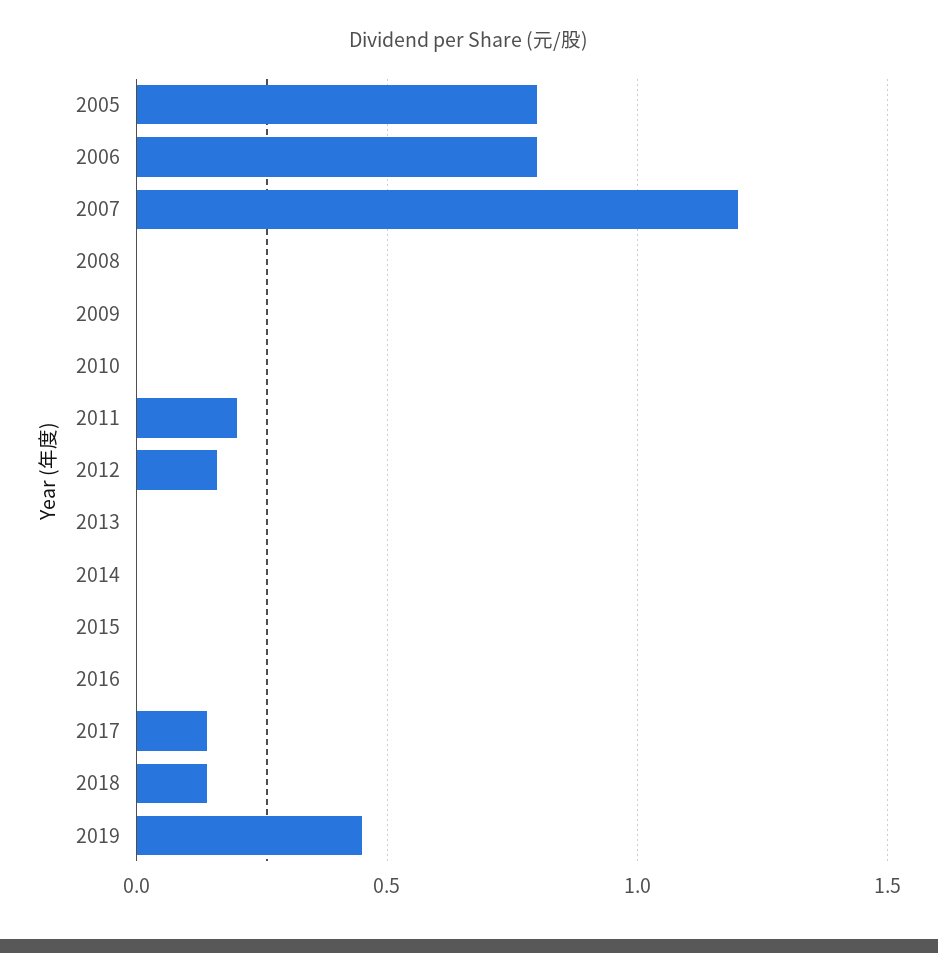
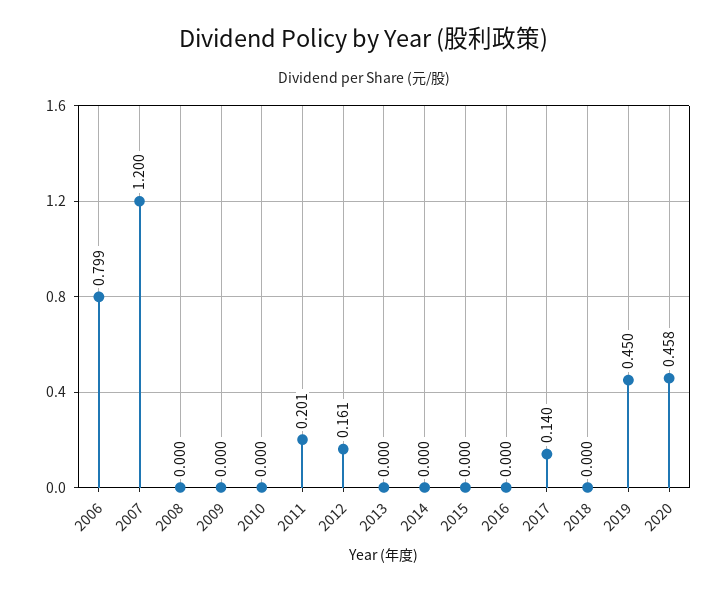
2005: 0.8 -> none
2018: 0.15 -> 0
2020: none -> 0.458

